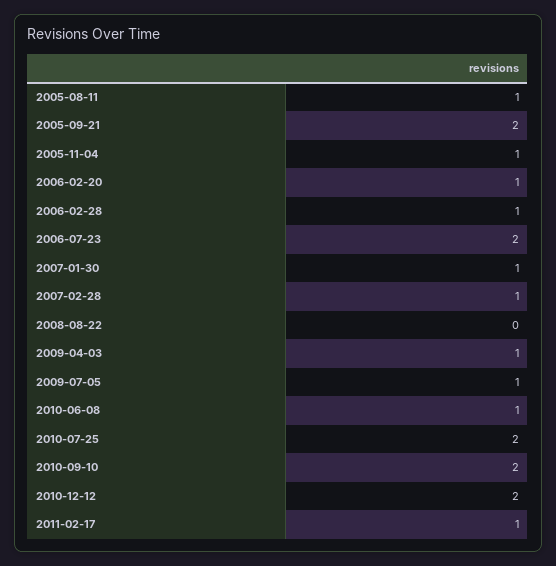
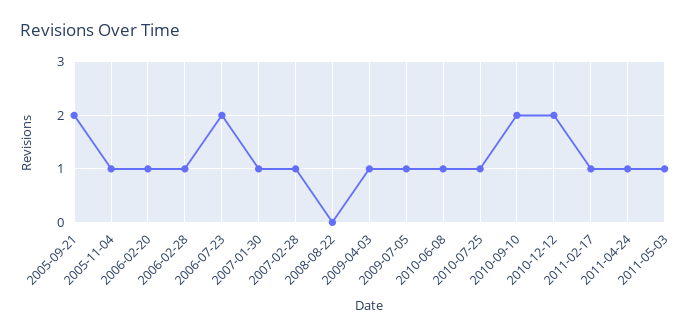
2005-08-11: 1 -> none
2010-07-25: 2 -> 1
2011-04-24: none -> 1
2011-05-03: none -> 1

